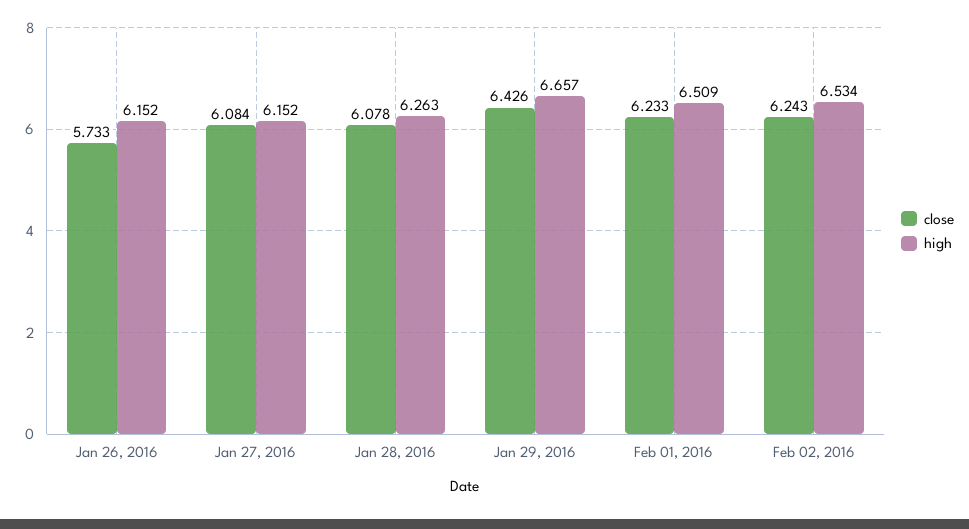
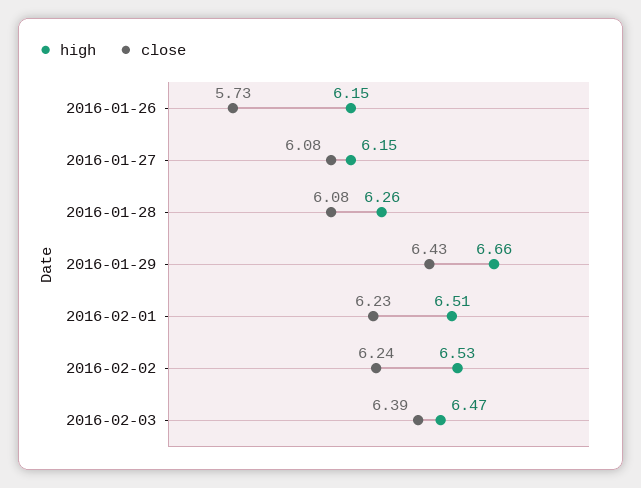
high, 2016-02-03: none -> 6.47
close, 2016-02-03: none -> 6.39

